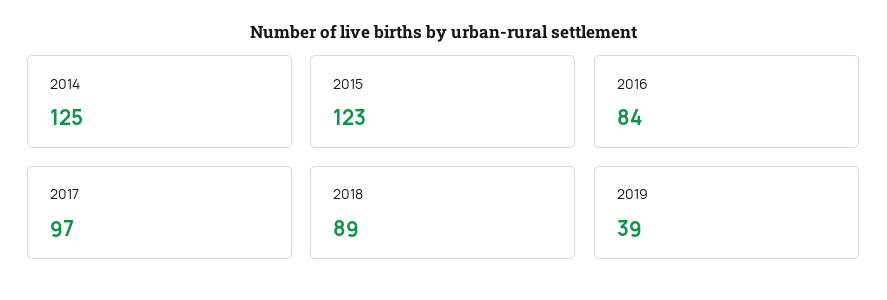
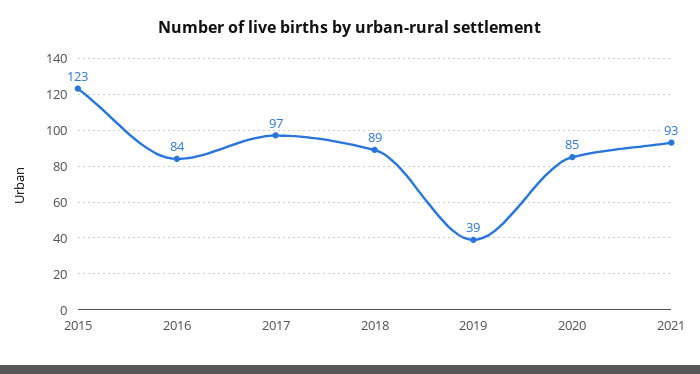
2014: 125 -> none
2020: none -> 85
2021: none -> 93

